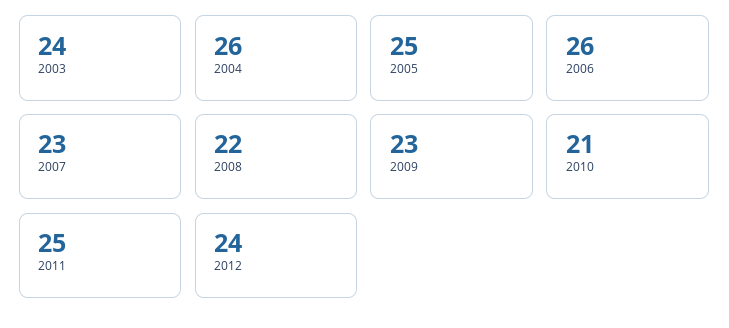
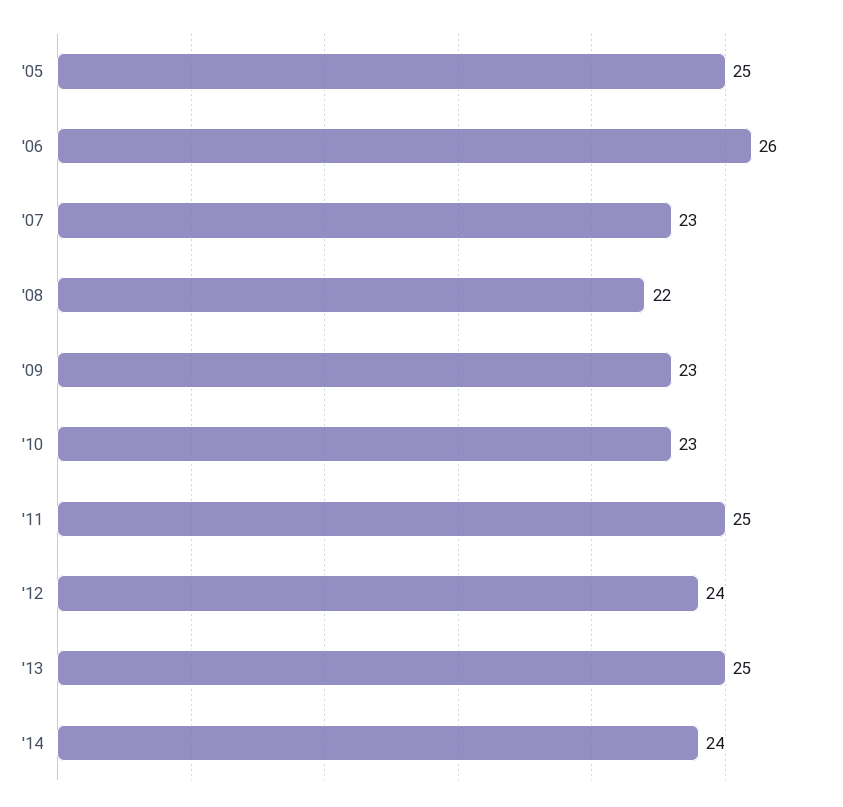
2003: 24 -> none
2004: 26 -> none
2010: 21 -> 23
'13: none -> 25
'14: none -> 24

